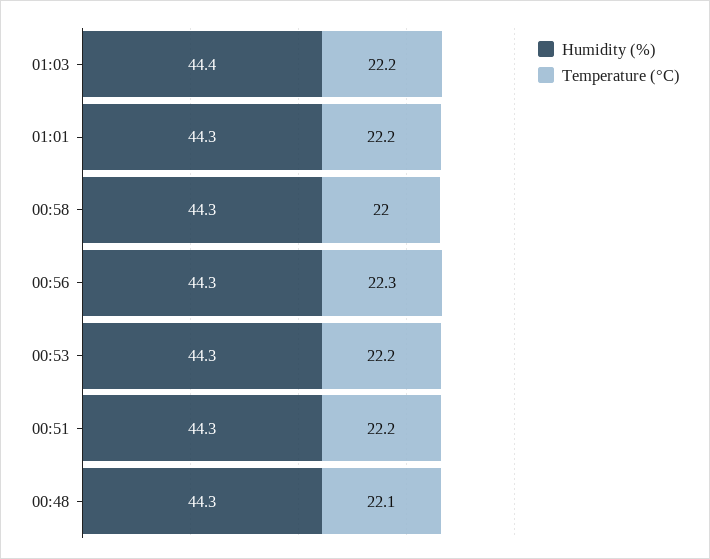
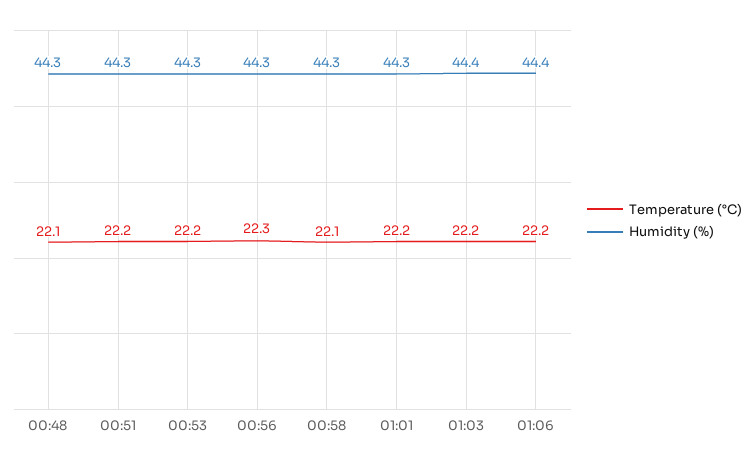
Temperature (°C), 00:58: 22 -> 22.1
Temperature (°C), 01:06: none -> 22.2
Humidity (%), 01:06: none -> 44.4

